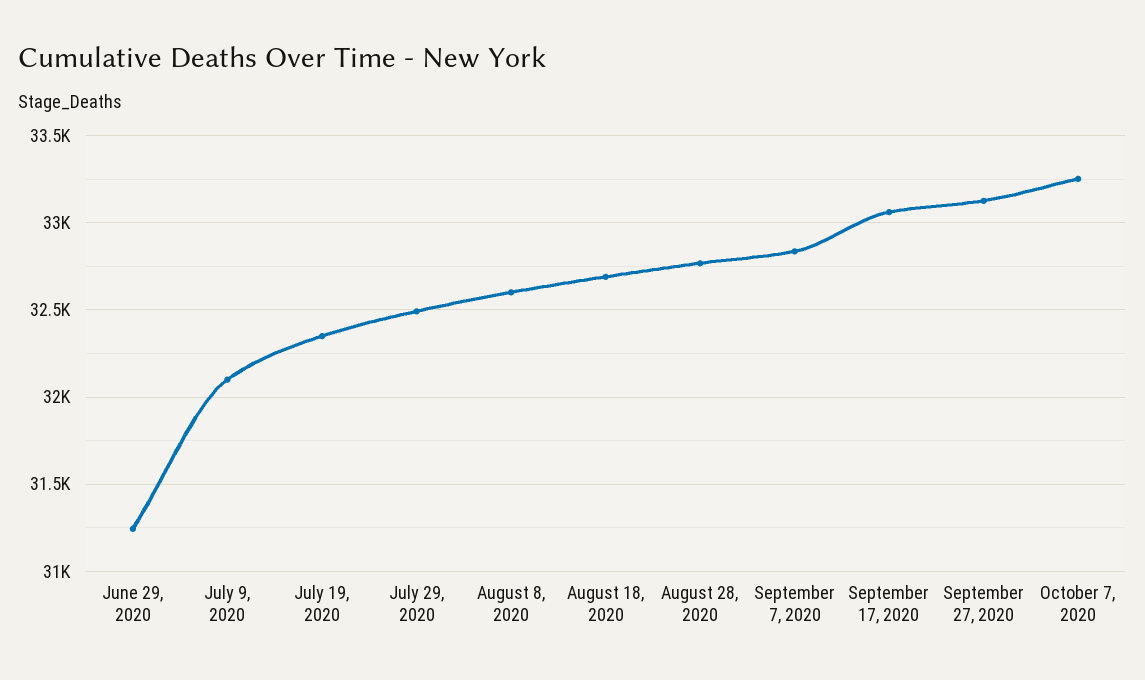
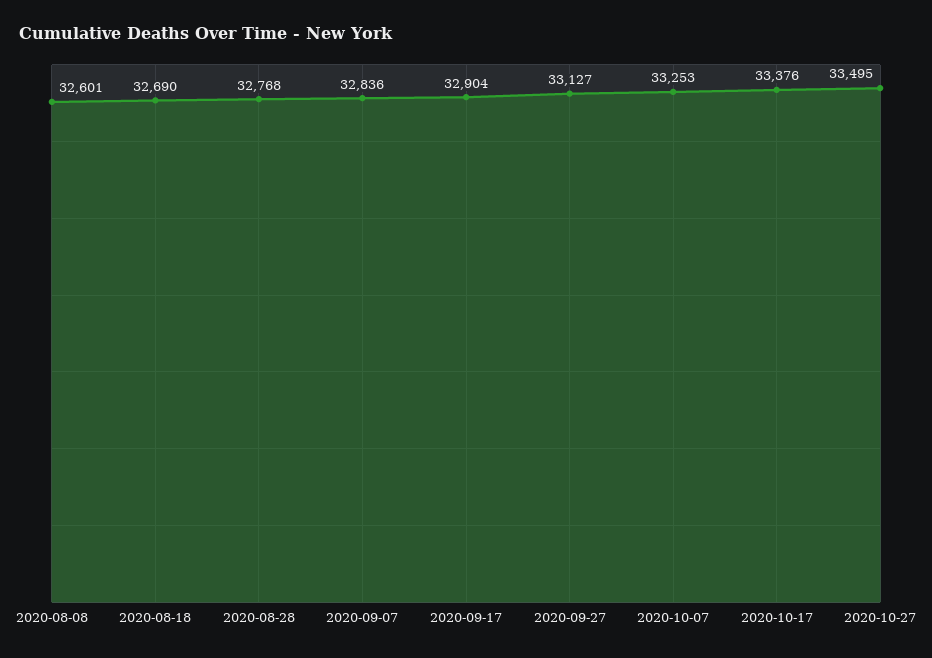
June 29, 2020: 31250 -> none
July 9, 2020: 32100 -> none
July 19, 2020: 32350 -> none
July 29, 2020: 32500 -> none
September 17, 2020: 33050 -> 32904
2020-10-17: none -> 33376
2020-10-27: none -> 33495

